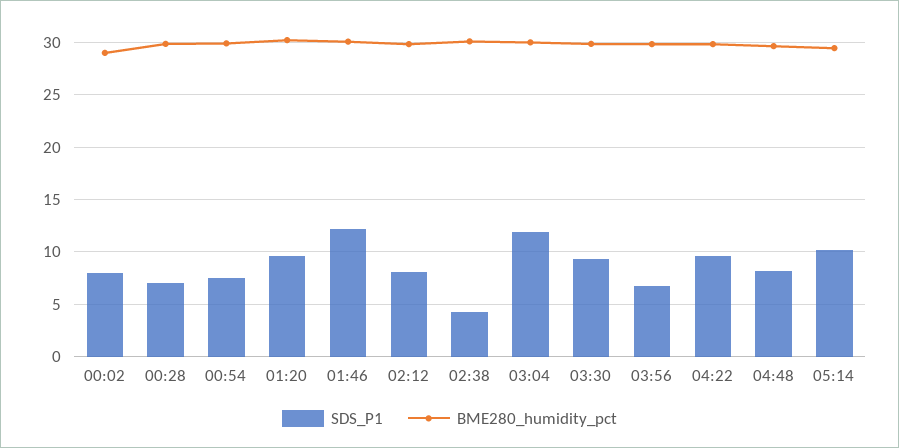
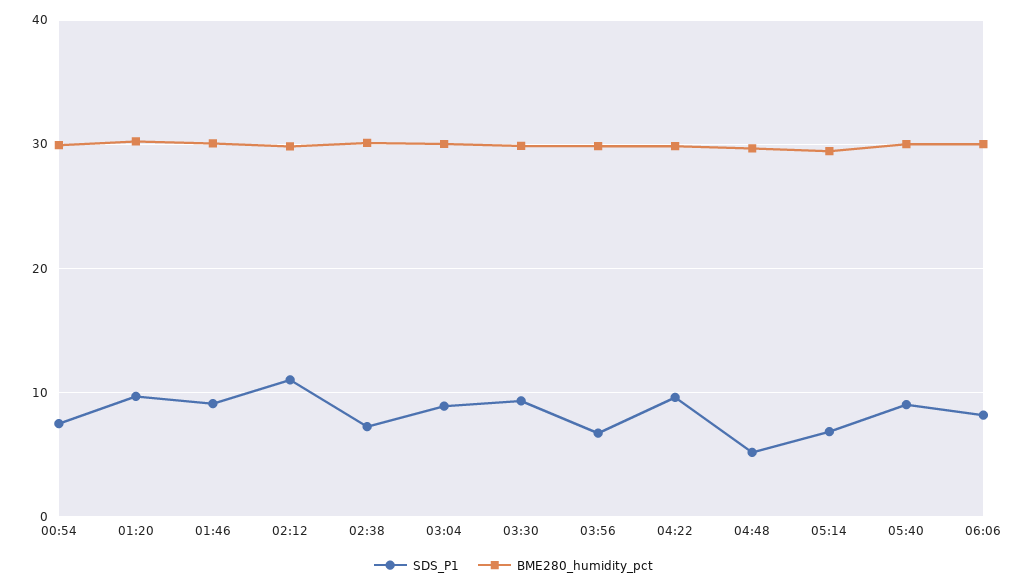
SDS_P1, 00:02: 8 -> none
BME280_humidity_pct, 00:02: 29 -> none
SDS_P1, 00:28: 7 -> none
BME280_humidity_pct, 00:28: 30 -> none
SDS_P1, 01:46: 12 -> 9
SDS_P1, 02:12: 8 -> 11
SDS_P1, 02:38: 4 -> 7
SDS_P1, 03:04: 12 -> 9
SDS_P1, 04:48: 8 -> 5
SDS_P1, 05:14: 10 -> 7
SDS_P1, 05:40: none -> 9
BME280_humidity_pct, 05:40: none -> 30
SDS_P1, 06:06: none -> 8
BME280_humidity_pct, 06:06: none -> 30

